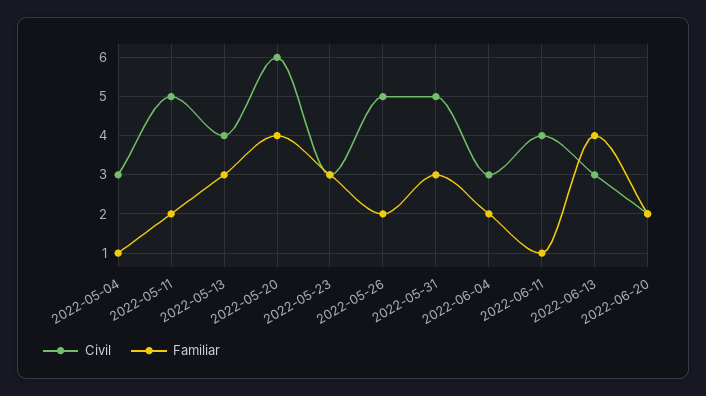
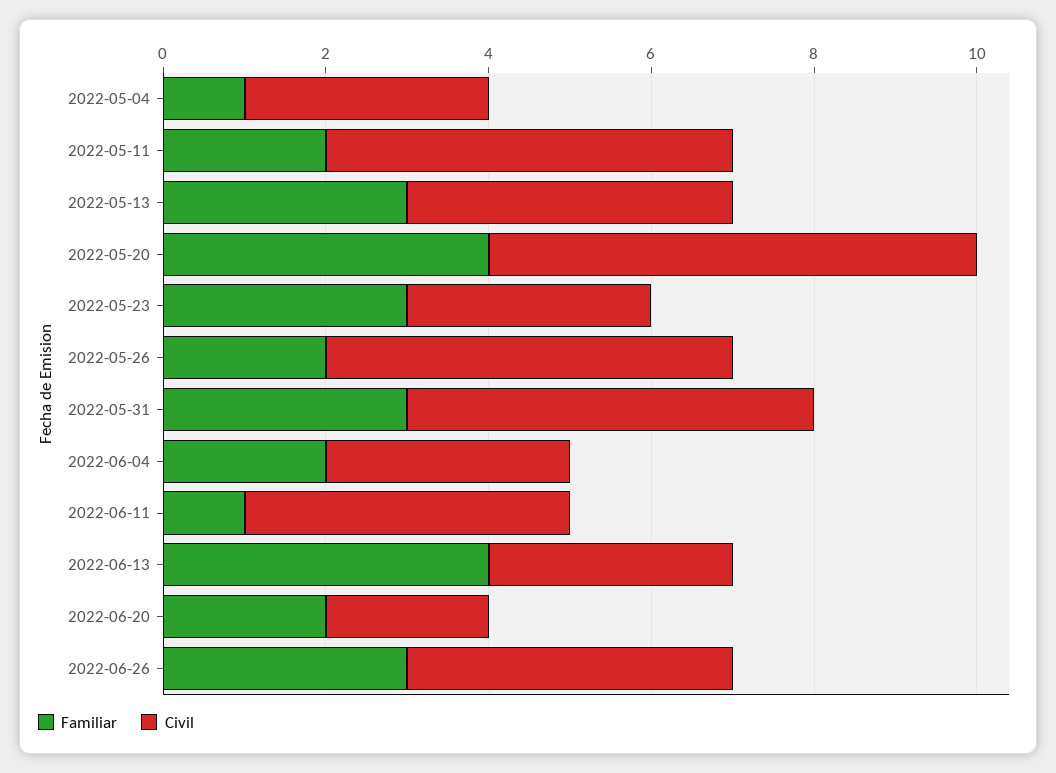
Familiar, 2022-06-26: none -> 3
Civil, 2022-06-26: none -> 4

